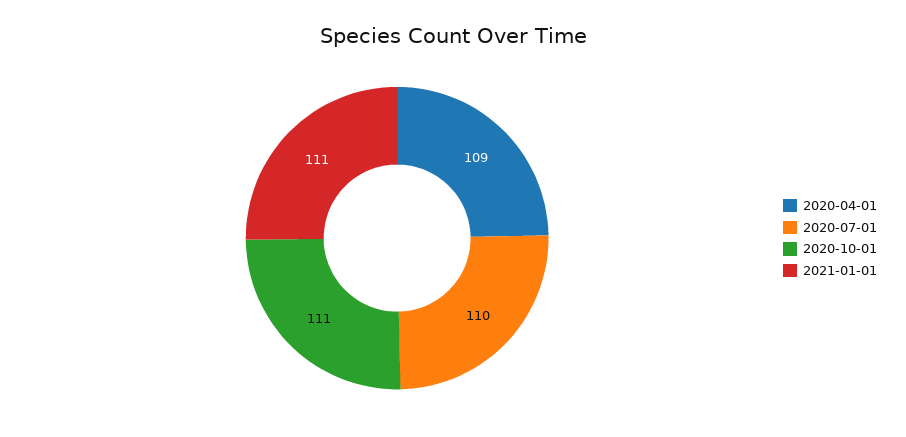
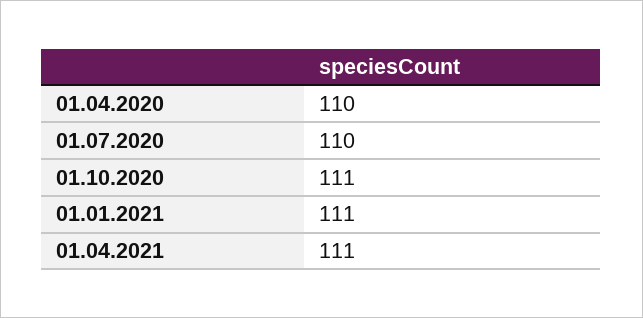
2020-04-01: 109 -> 110
01.04.2021: none -> 111

